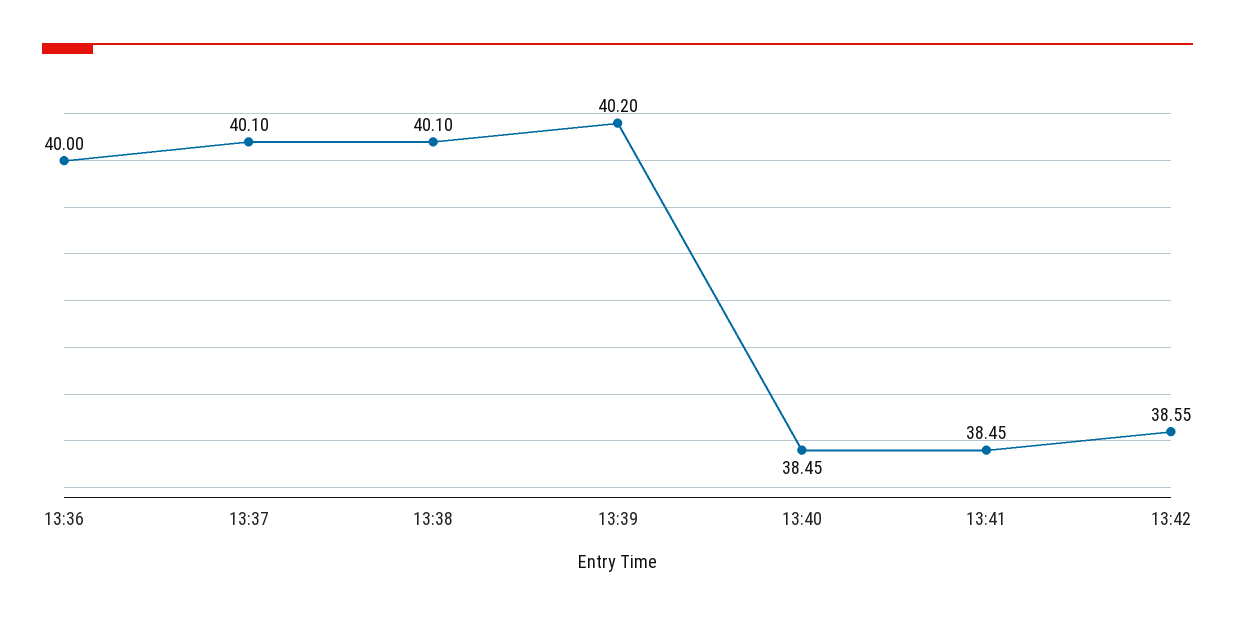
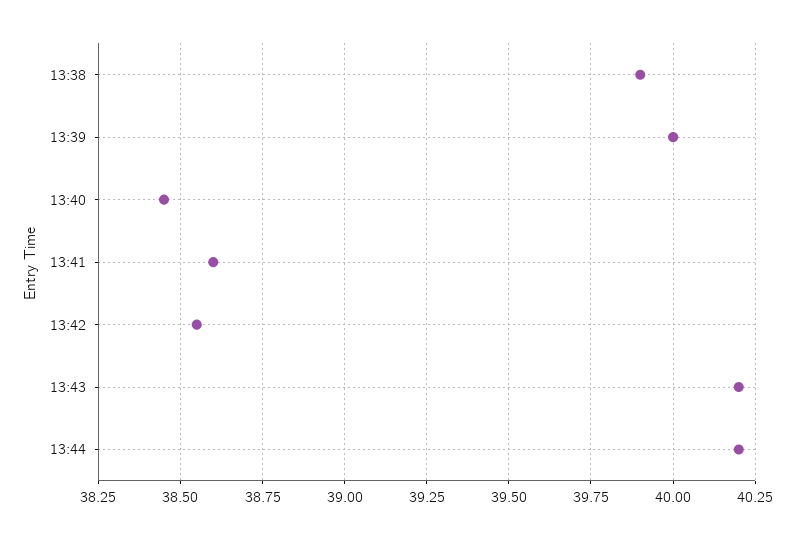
13:36: 40 -> none
13:37: 40.1 -> none
13:38: 40.1 -> 39.9
13:39: 40.2 -> 40
13:41: 38.45 -> 38.6
13:43: none -> 40.2
13:44: none -> 40.2

